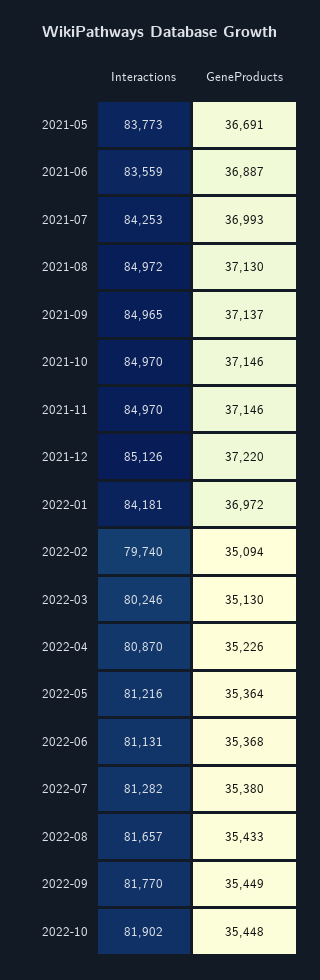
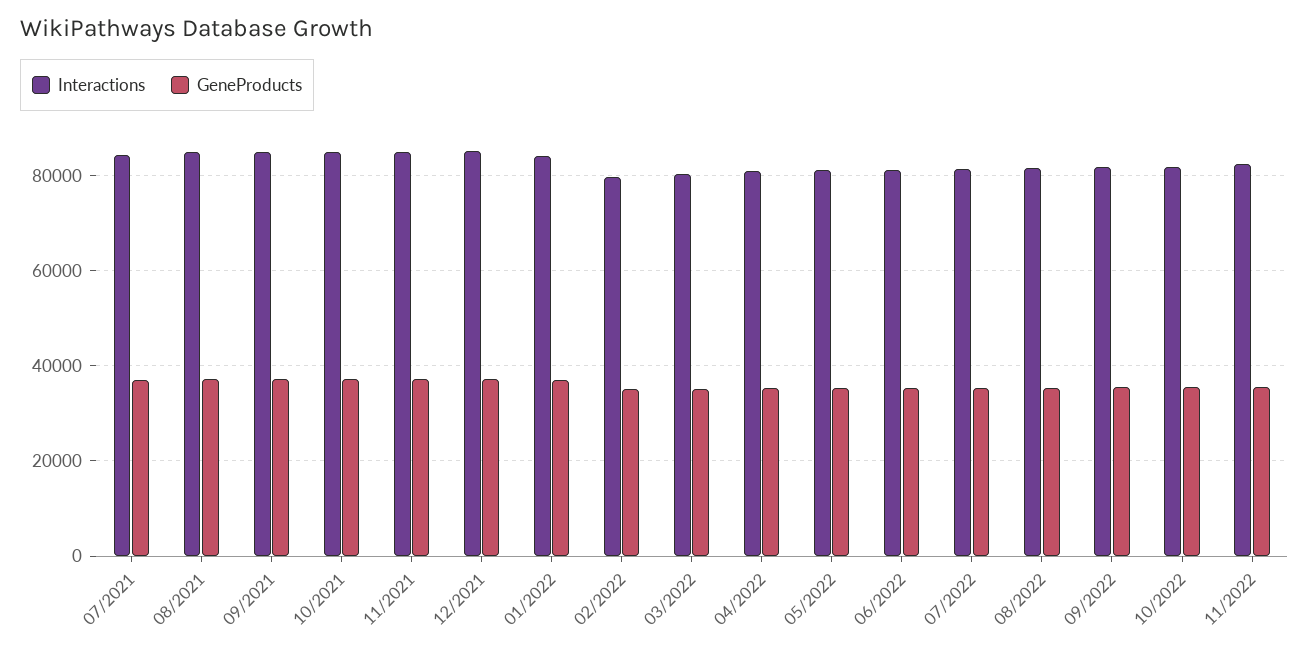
Interactions, 2021-05: 83773 -> none
GeneProducts, 2021-05: 36691 -> none
Interactions, 2021-06: 83559 -> none
GeneProducts, 2021-06: 36887 -> none
Interactions, 11/2022: none -> 82000
GeneProducts, 11/2022: none -> 36000

